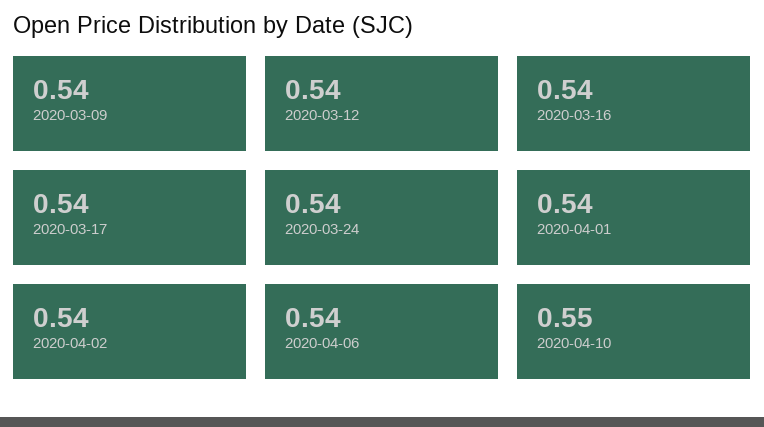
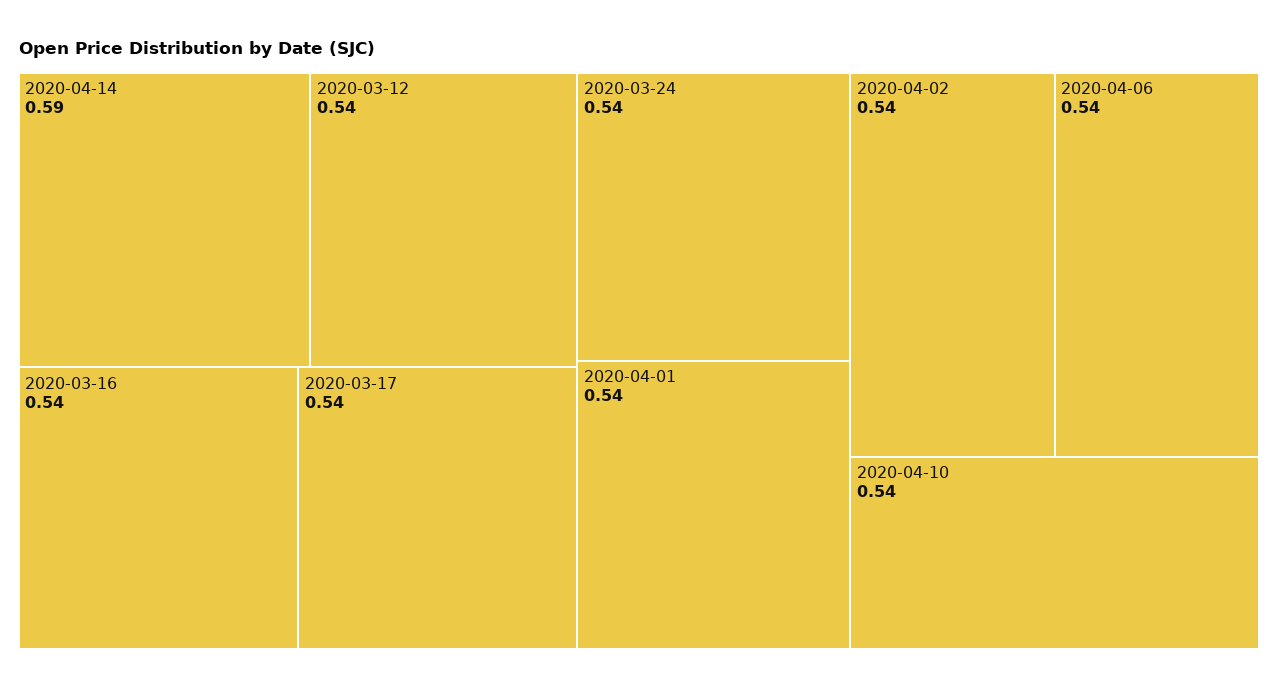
2020-03-09: 0.54 -> none
2020-04-10: 0.55 -> 0.54
2020-04-14: none -> 0.59

